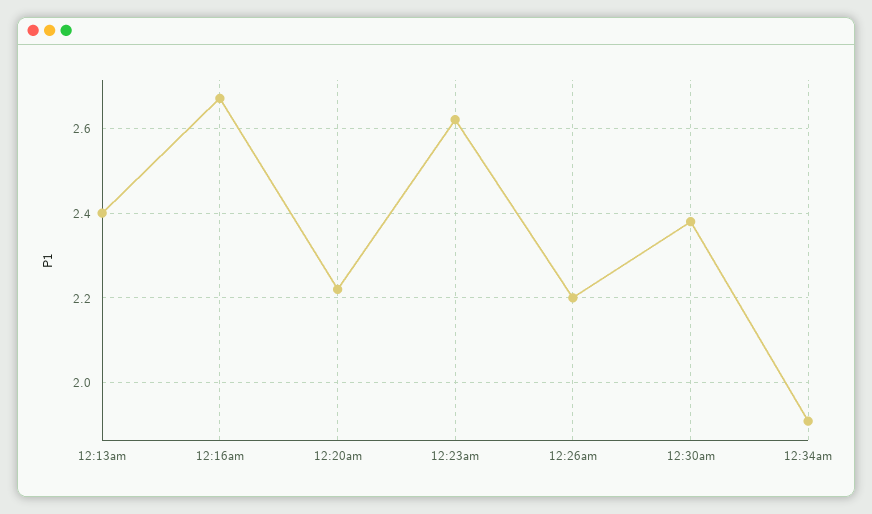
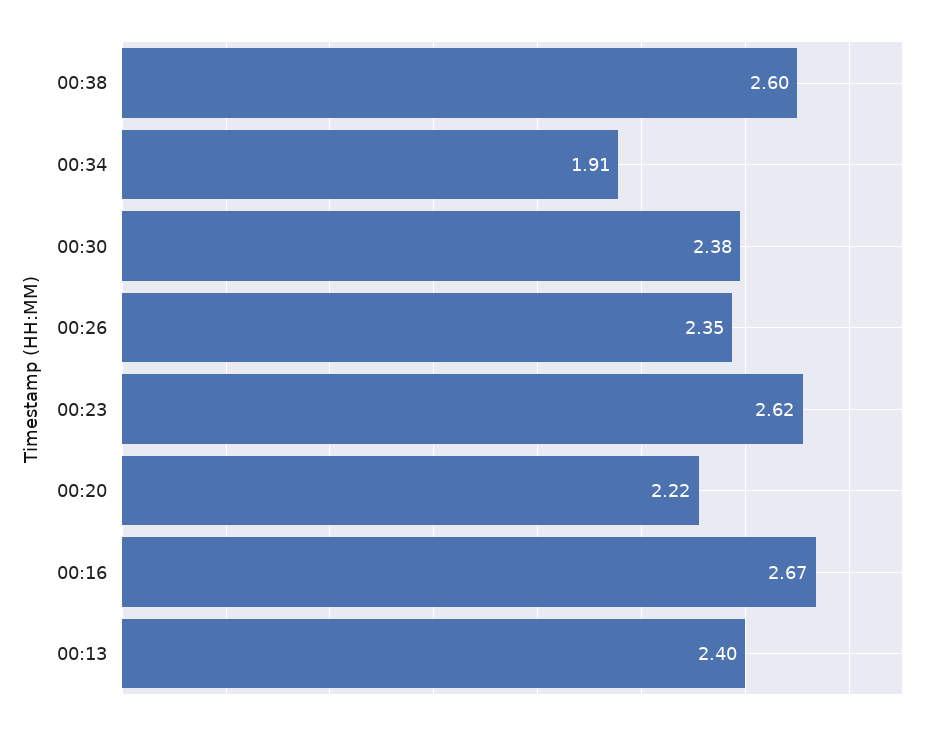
12:26am: 2.2 -> 2.35
00:38: none -> 2.6

